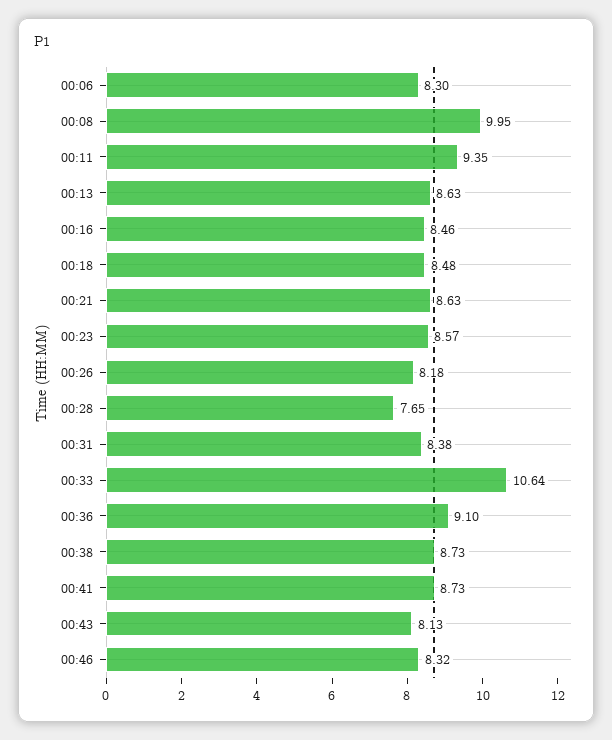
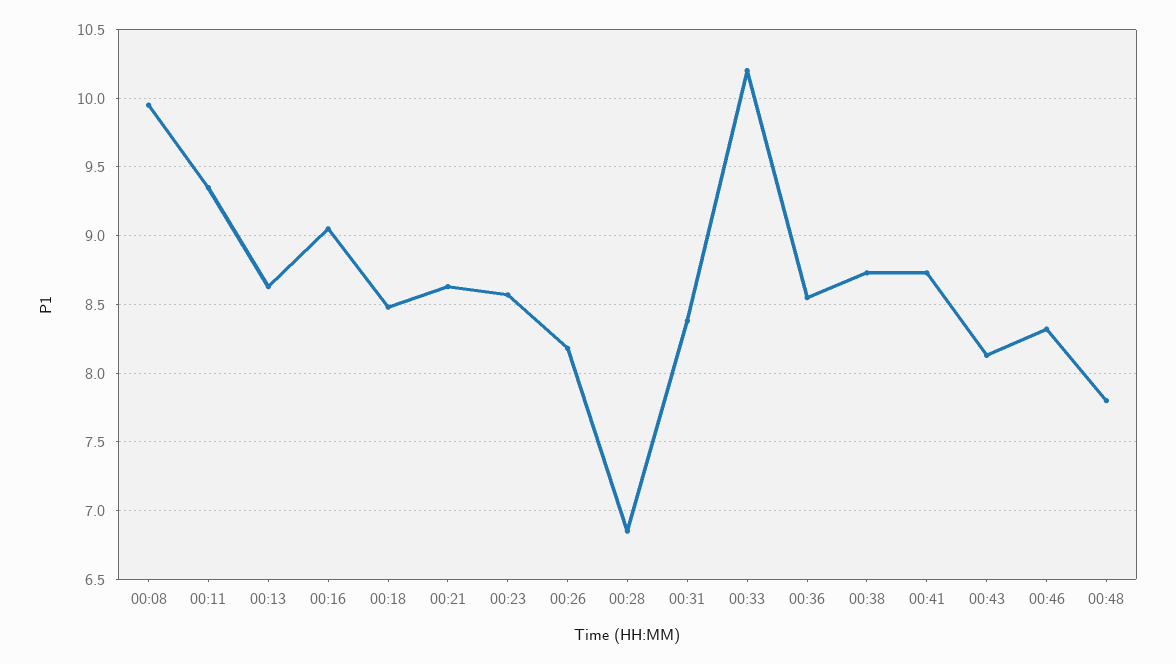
00:06: 8.3 -> none
00:16: 8.46 -> 9.05
00:28: 7.65 -> 6.85
00:33: 10.64 -> 10.2
00:36: 9.1 -> 8.55
00:48: none -> 7.8

